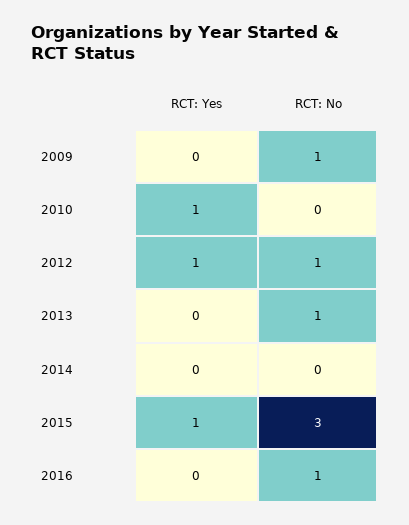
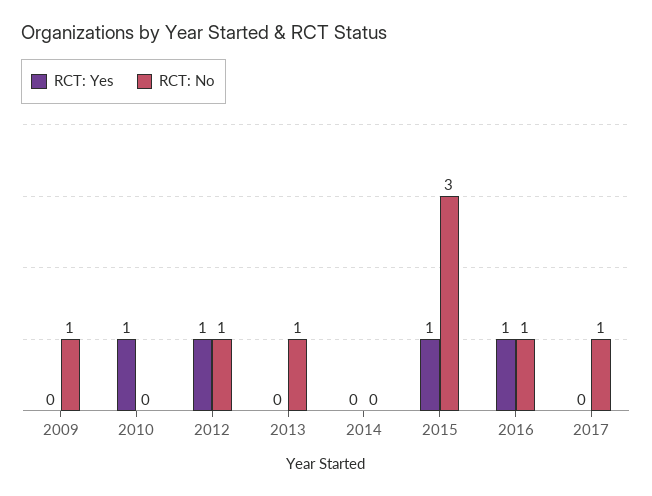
RCT: Yes, 2016: 0 -> 1
RCT: Yes, 2017: none -> 0
RCT: No, 2017: none -> 1

